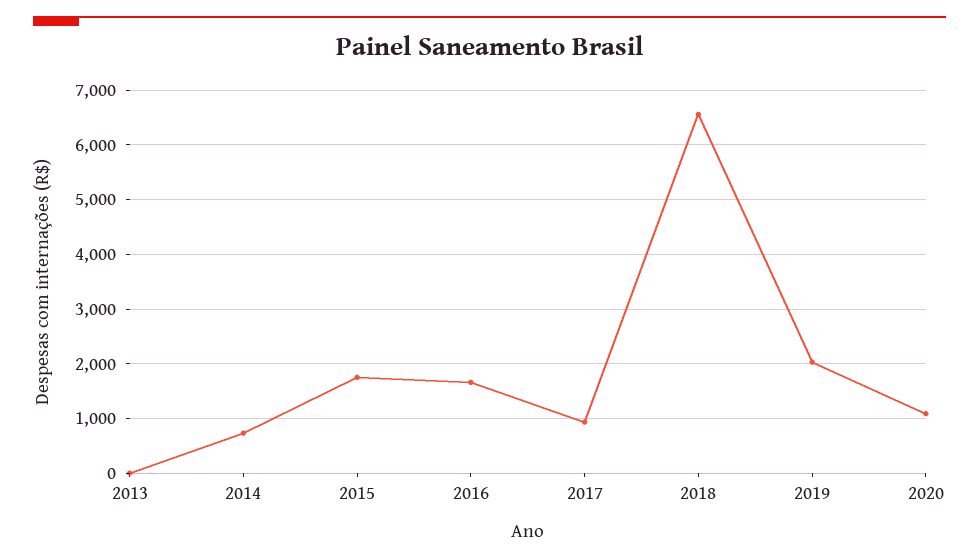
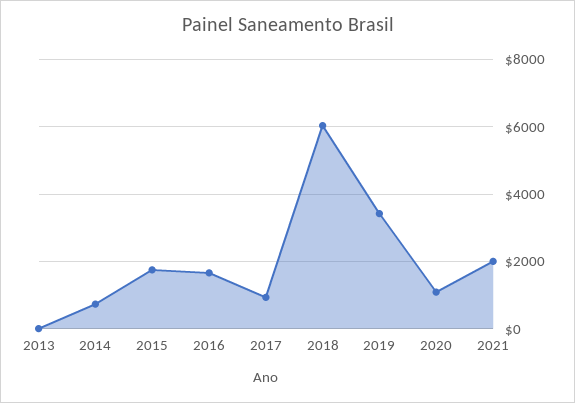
2018: 6600 -> 6000
2019: 2000 -> 3400
2021: none -> 2000

